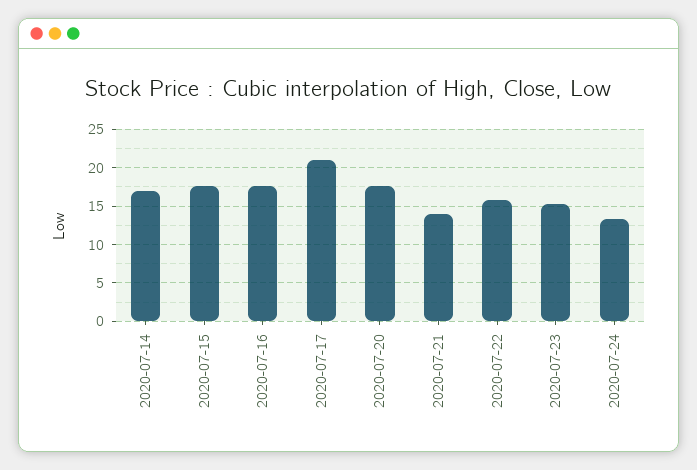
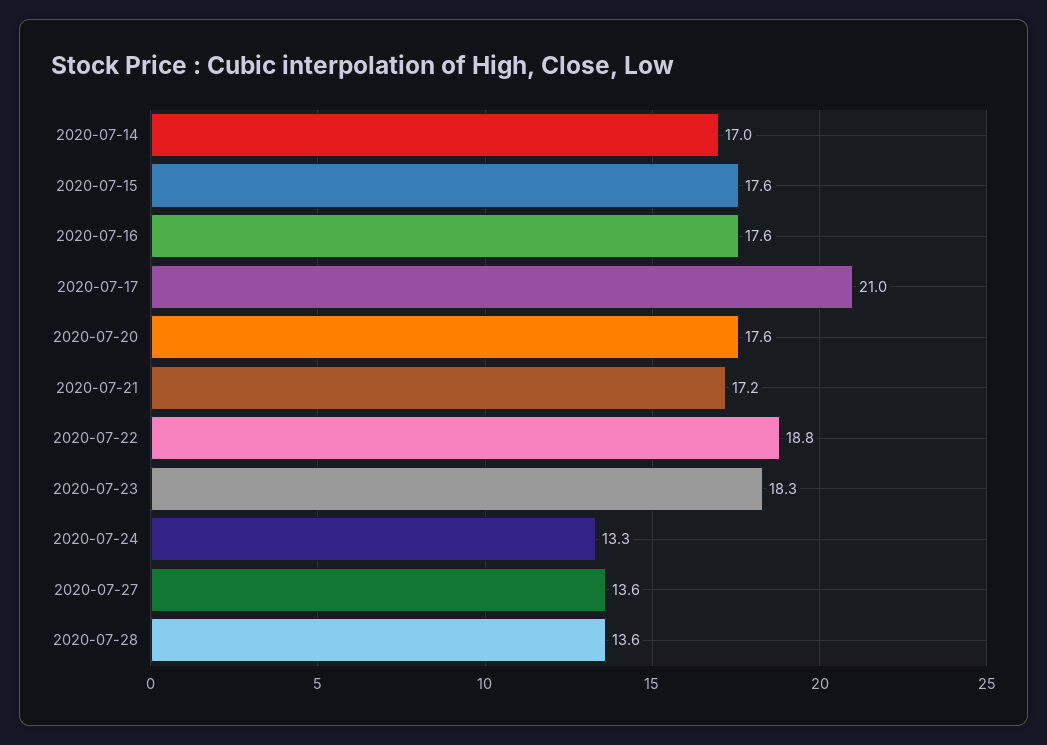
2020-07-21: 14 -> 17.2
2020-07-22: 16 -> 18.8
2020-07-23: 15 -> 18.3
2020-07-27: none -> 13.6
2020-07-28: none -> 13.6

